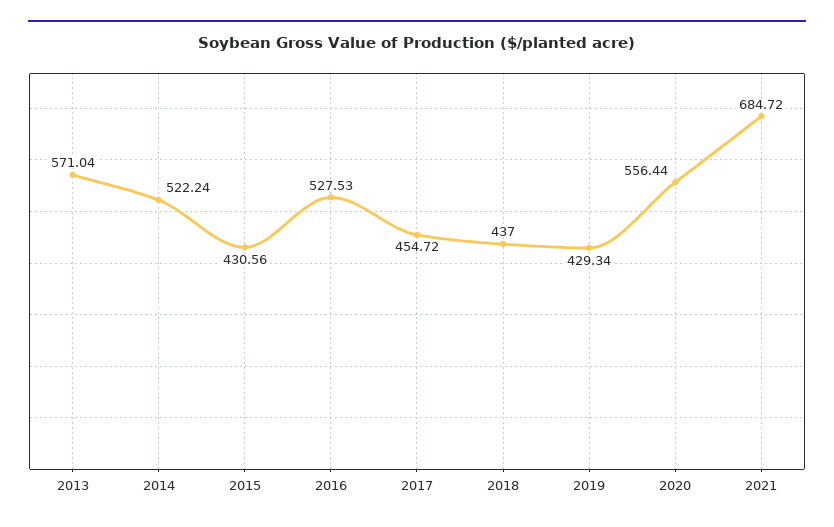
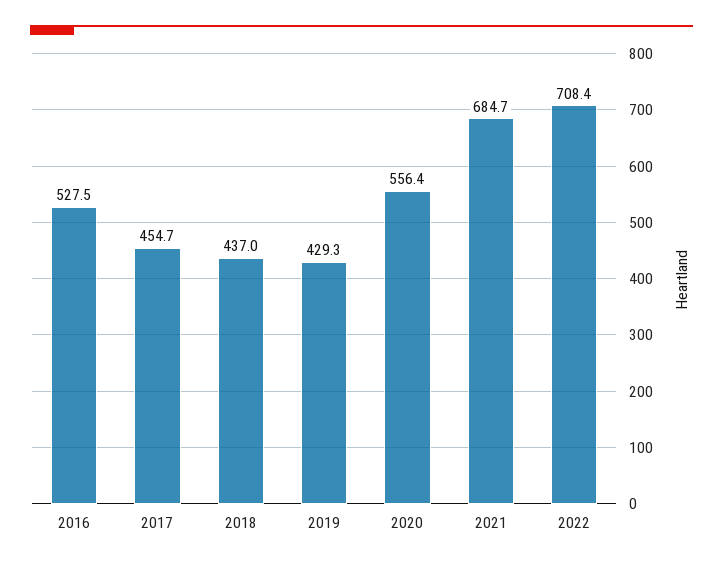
2013: 571.04 -> none
2014: 522.24 -> none
2015: 430.56 -> none
2022: none -> 708.4

